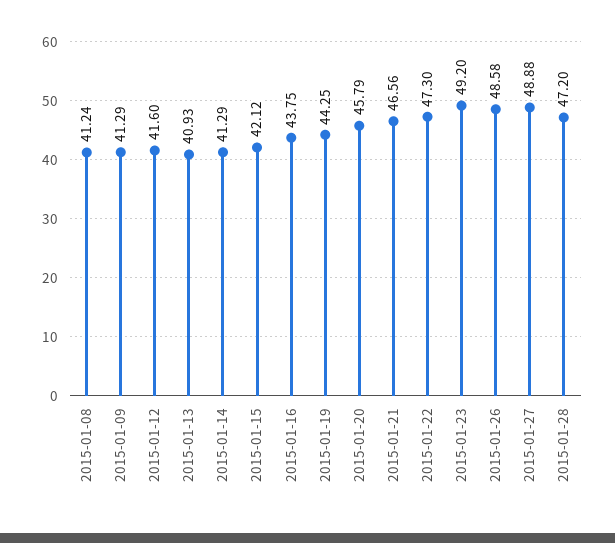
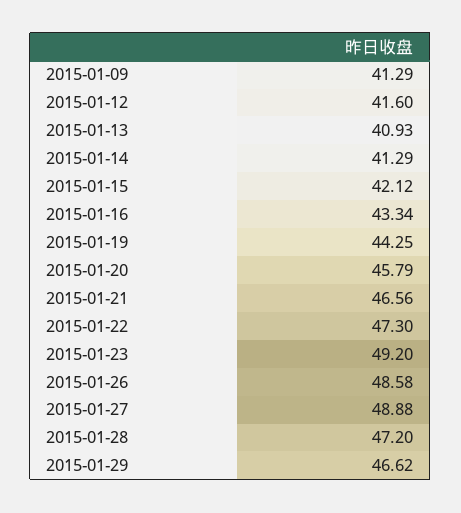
2015-01-08: 41.24 -> none
2015-01-16: 43.75 -> 43.34
2015-01-29: none -> 46.62

